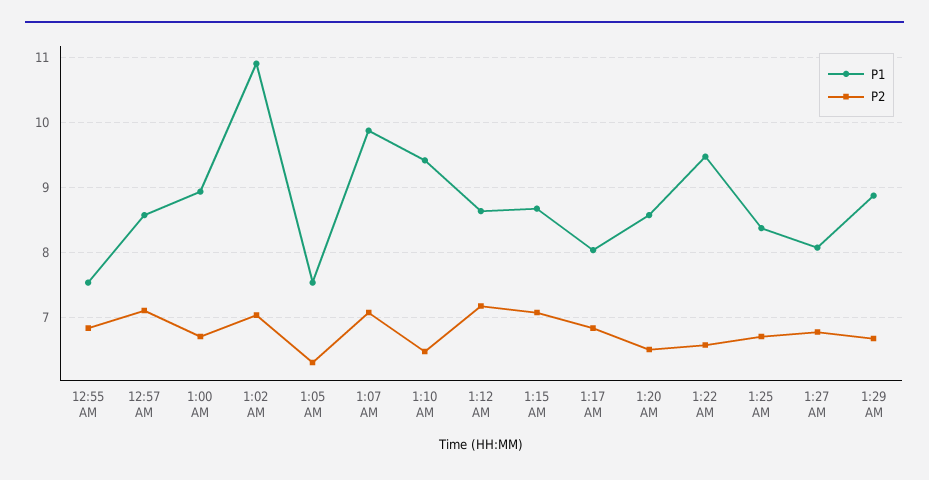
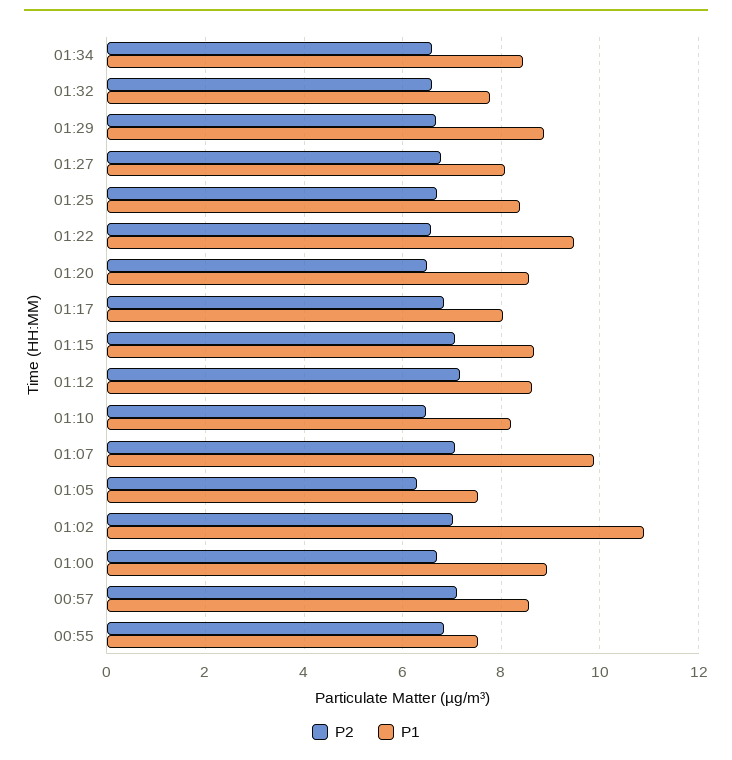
P1, 1:10 AM: 9.4 -> 8.2
P2, 01:34: none -> 6.6
P1, 01:34: none -> 8.4
P2, 01:32: none -> 6.6
P1, 01:32: none -> 7.8

